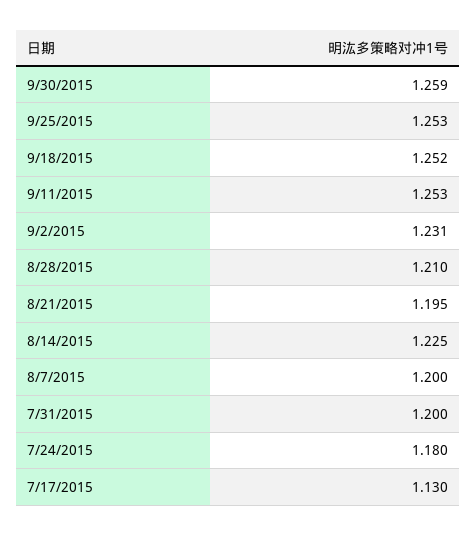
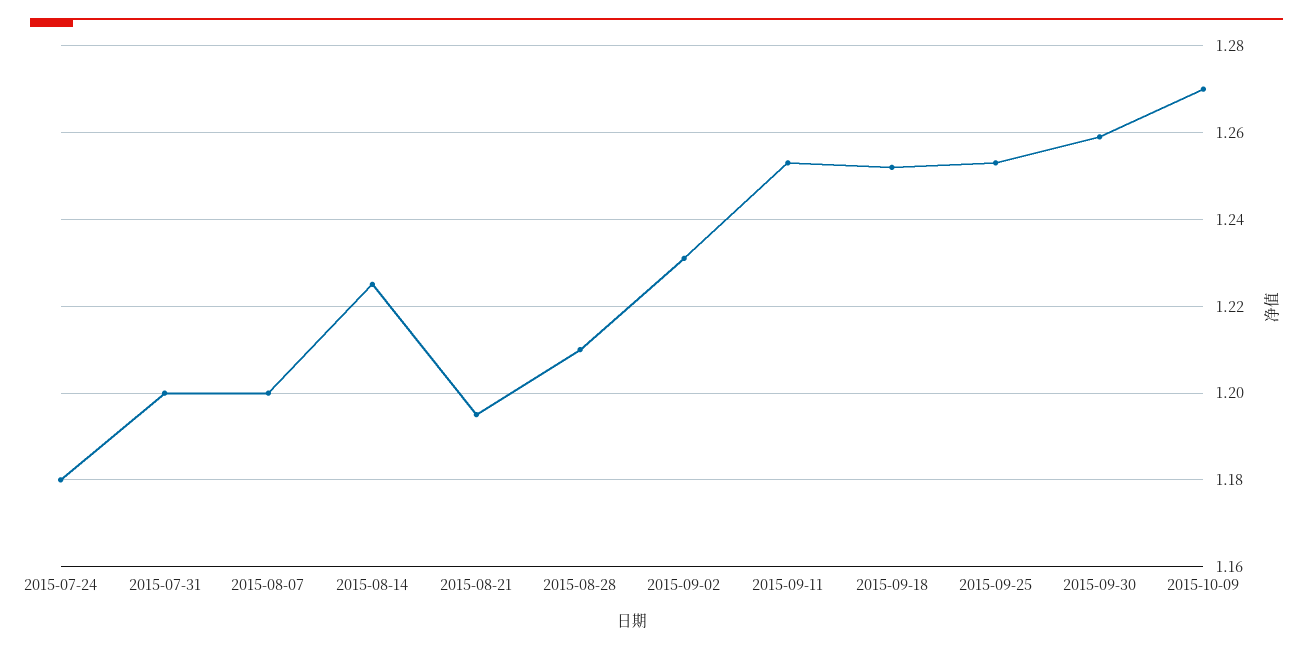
7/17/2015: 1.13 -> none
2015-10-09: none -> 1.27

